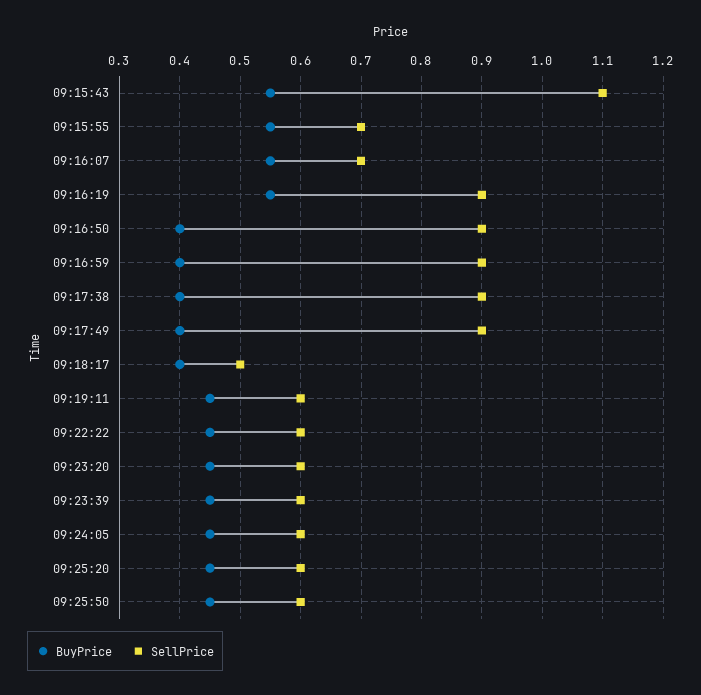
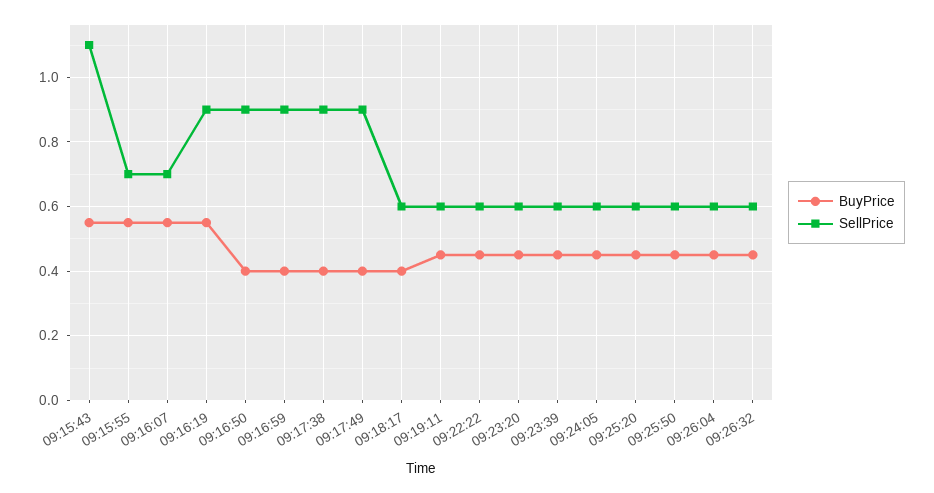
SellPrice, 09:18:17: 0.5 -> 0.6
BuyPrice, 09:26:04: none -> 0.45
SellPrice, 09:26:04: none -> 0.6
BuyPrice, 09:26:32: none -> 0.45
SellPrice, 09:26:32: none -> 0.6

